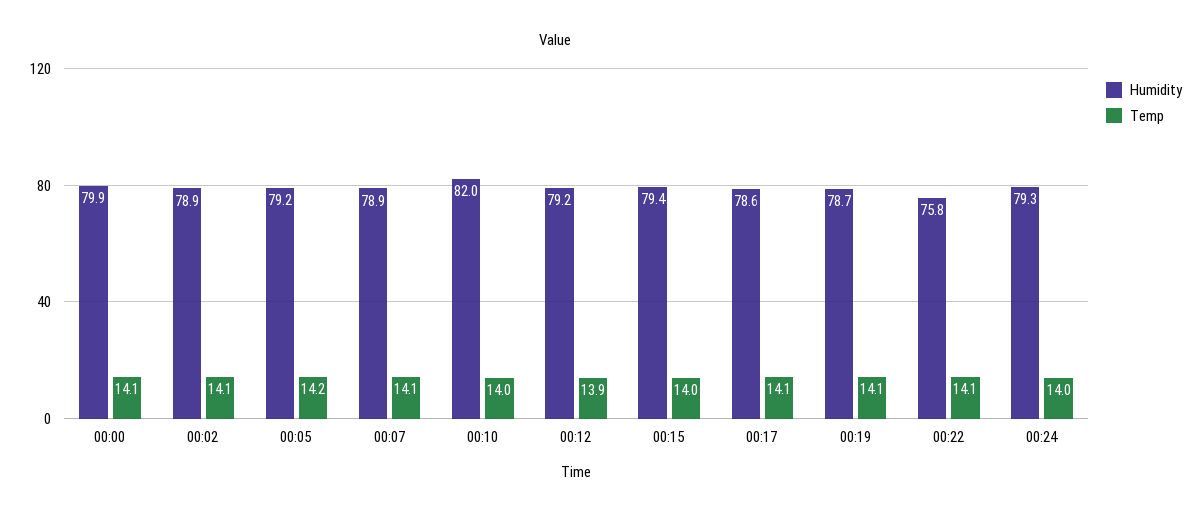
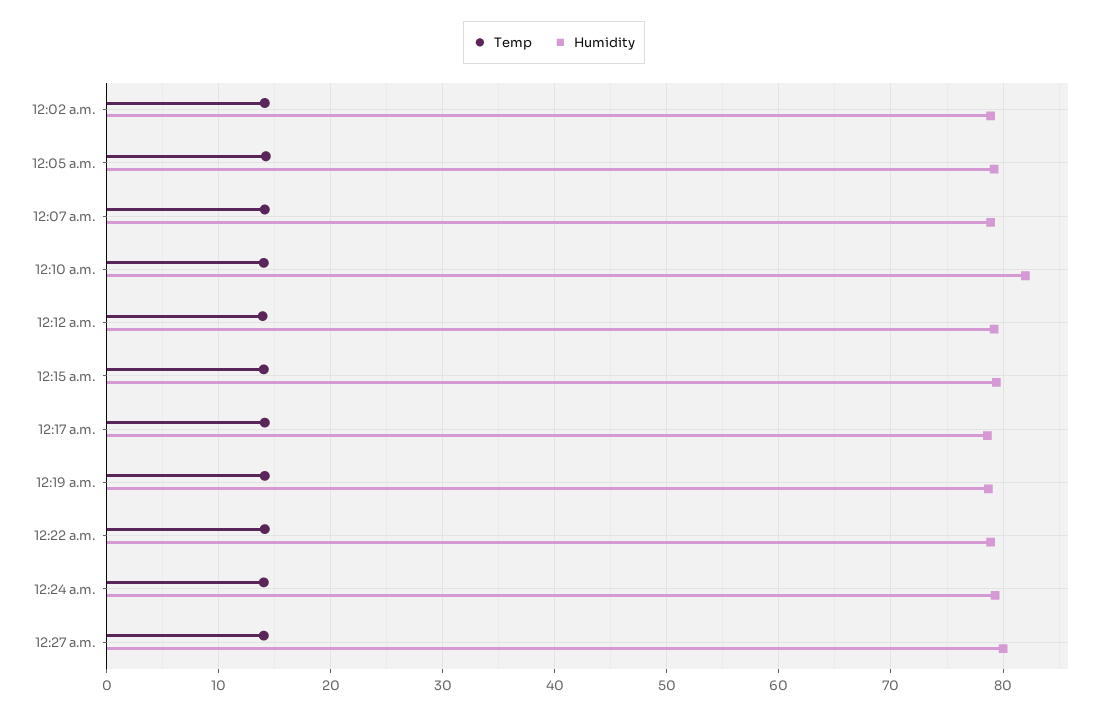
Humidity, 00:00: 79.9 -> none
Temp, 00:00: 14.1 -> none
Humidity, 00:22: 75.8 -> 79
Temp, 12:27 a.m.: none -> 14
Humidity, 12:27 a.m.: none -> 80

